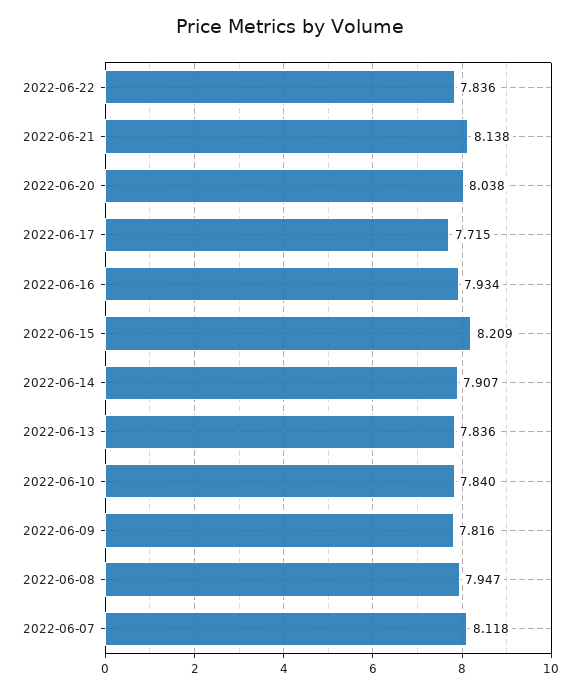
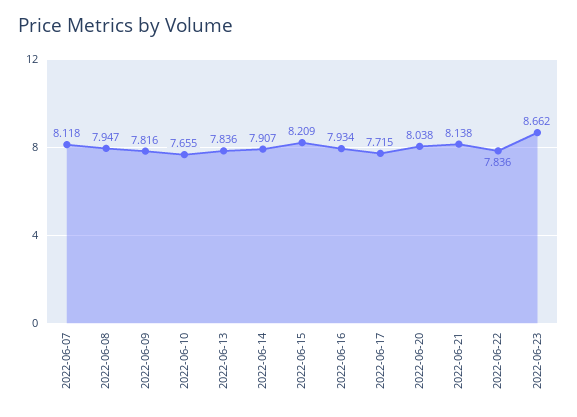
2022-06-10: 7.84 -> 7.655
2022-06-23: none -> 8.662

